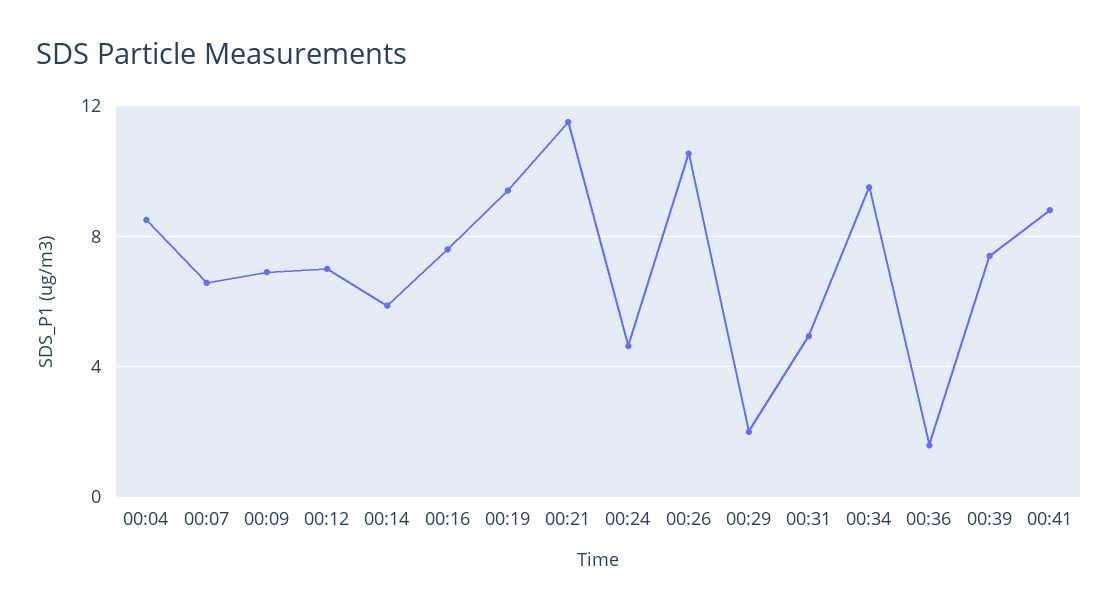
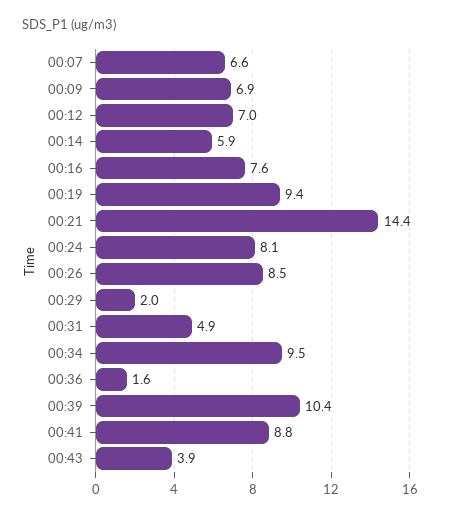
00:04: 8.5 -> none
00:21: 11.5 -> 14.4
00:24: 4.5 -> 8.1
00:26: 10.5 -> 8.5
00:39: 7.5 -> 10.4
00:43: none -> 3.9

